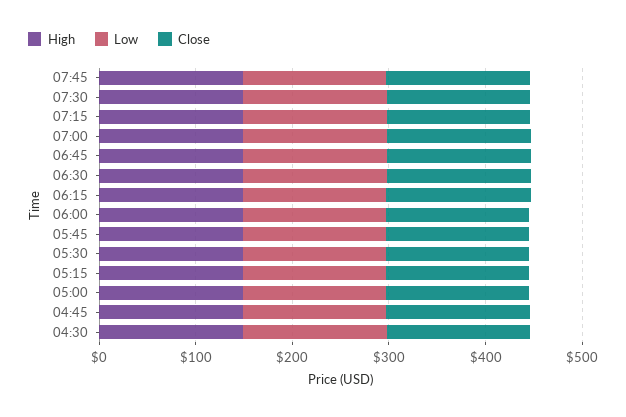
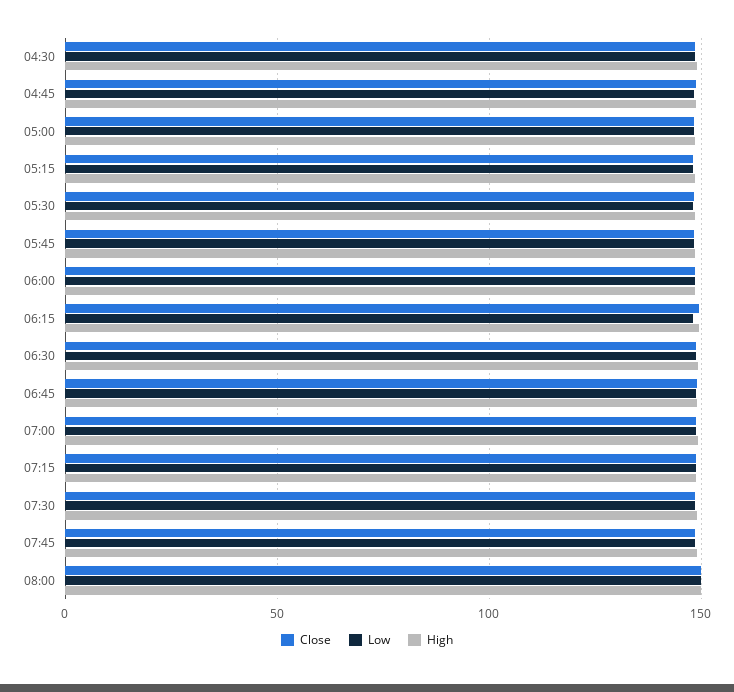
Close, 08:00: none -> 150
Low, 08:00: none -> 150
High, 08:00: none -> 150

